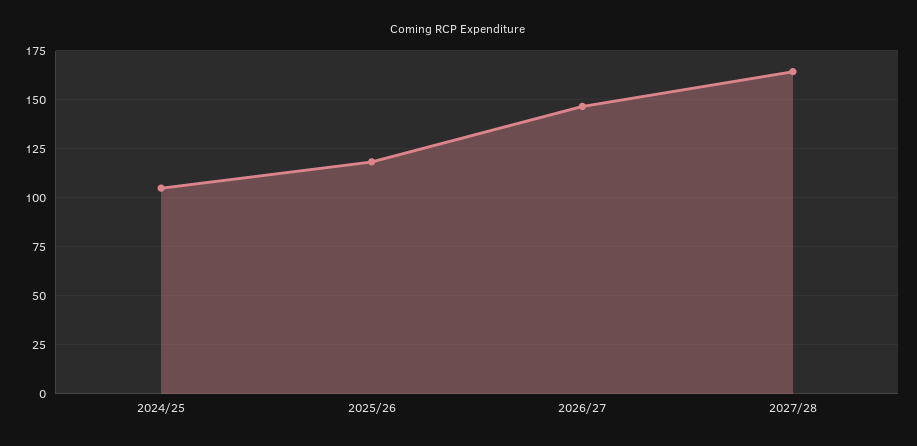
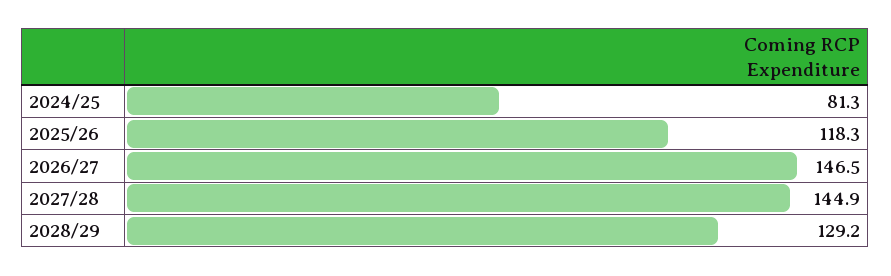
2024/25: 105 -> 81.3
2027/28: 165 -> 144.9
2028/29: none -> 129.2

